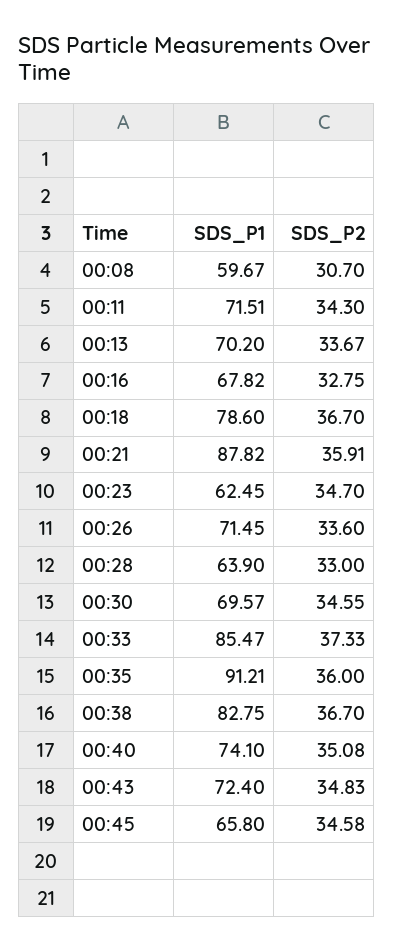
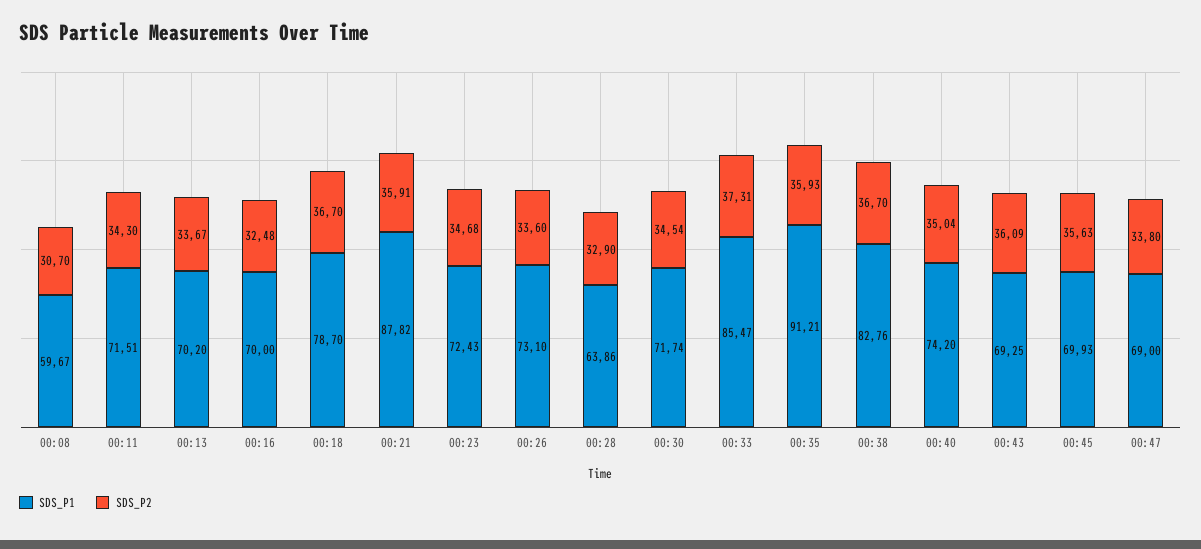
SDS_P1, 00:16: 67.82 -> 70
SDS_P2, 00:16: 32.75 -> 32.48
SDS_P1, 00:18: 78.6 -> 78.7
SDS_P1, 00:23: 62.45 -> 72.43
SDS_P2, 00:23: 34.7 -> 34.68
SDS_P1, 00:26: 71.45 -> 73.1
SDS_P1, 00:28: 63.9 -> 63.86
SDS_P2, 00:28: 33 -> 32.9
SDS_P1, 00:30: 69.57 -> 71.74
SDS_P2, 00:30: 34.55 -> 34.54
SDS_P2, 00:33: 37.33 -> 37.31
SDS_P2, 00:35: 36 -> 35.93
SDS_P1, 00:38: 82.75 -> 82.76
SDS_P1, 00:40: 74.1 -> 74.2
SDS_P2, 00:40: 35.08 -> 35.04
SDS_P1, 00:43: 72.4 -> 69.25
SDS_P2, 00:43: 34.83 -> 36.09
SDS_P1, 00:45: 65.8 -> 69.93
SDS_P2, 00:45: 34.58 -> 35.63
SDS_P1, 00:47: none -> 69
SDS_P2, 00:47: none -> 33.8

